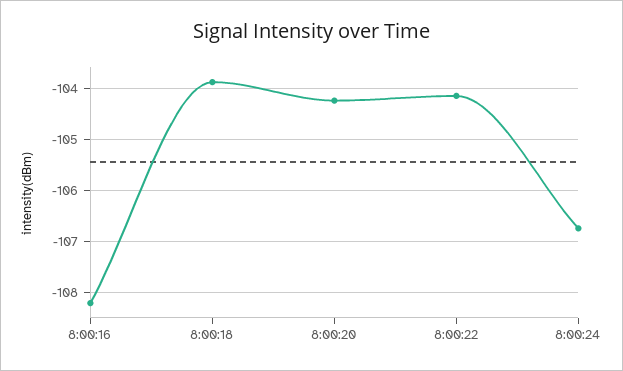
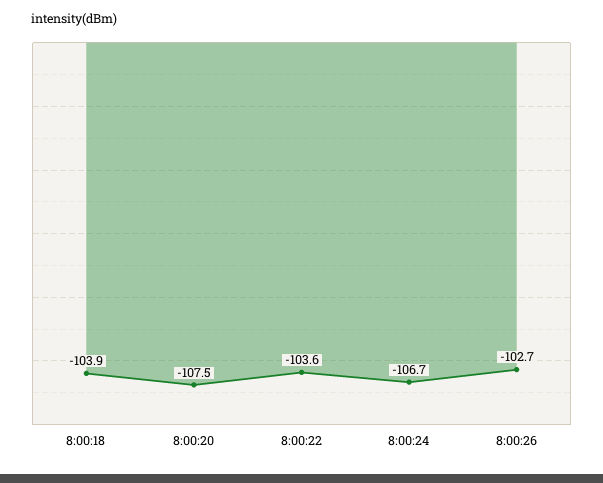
8:00:16: -108.2 -> none
8:00:20: -104.2 -> -107.5
8:00:22: -104.2 -> -103.6
8:00:26: none -> -102.7

